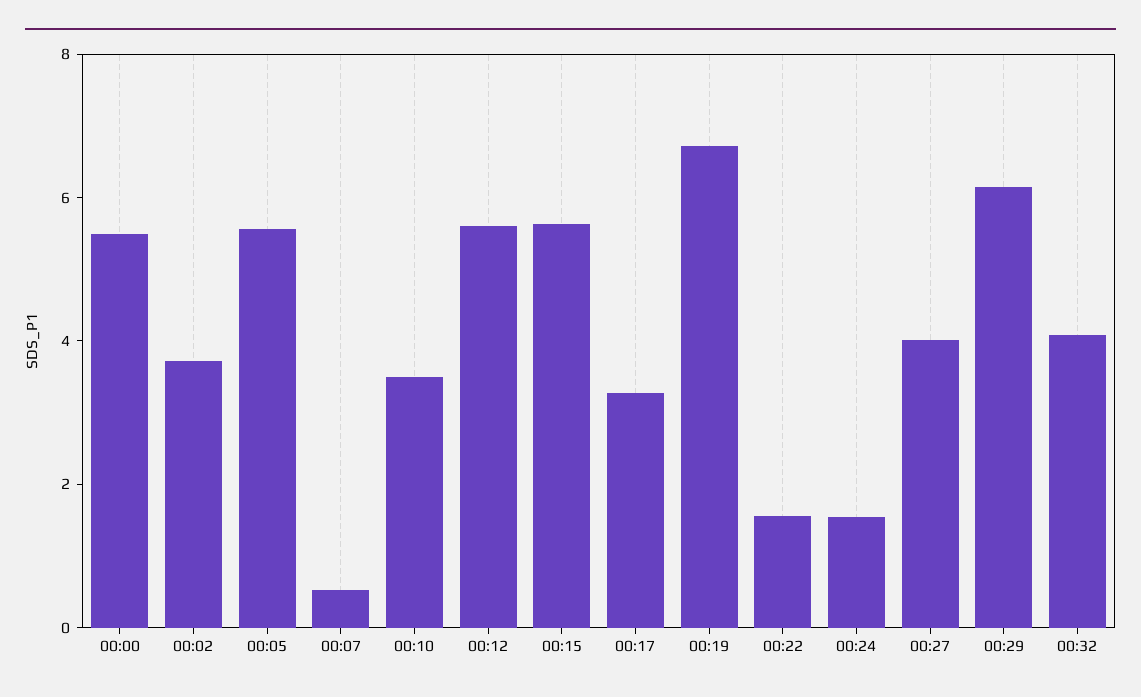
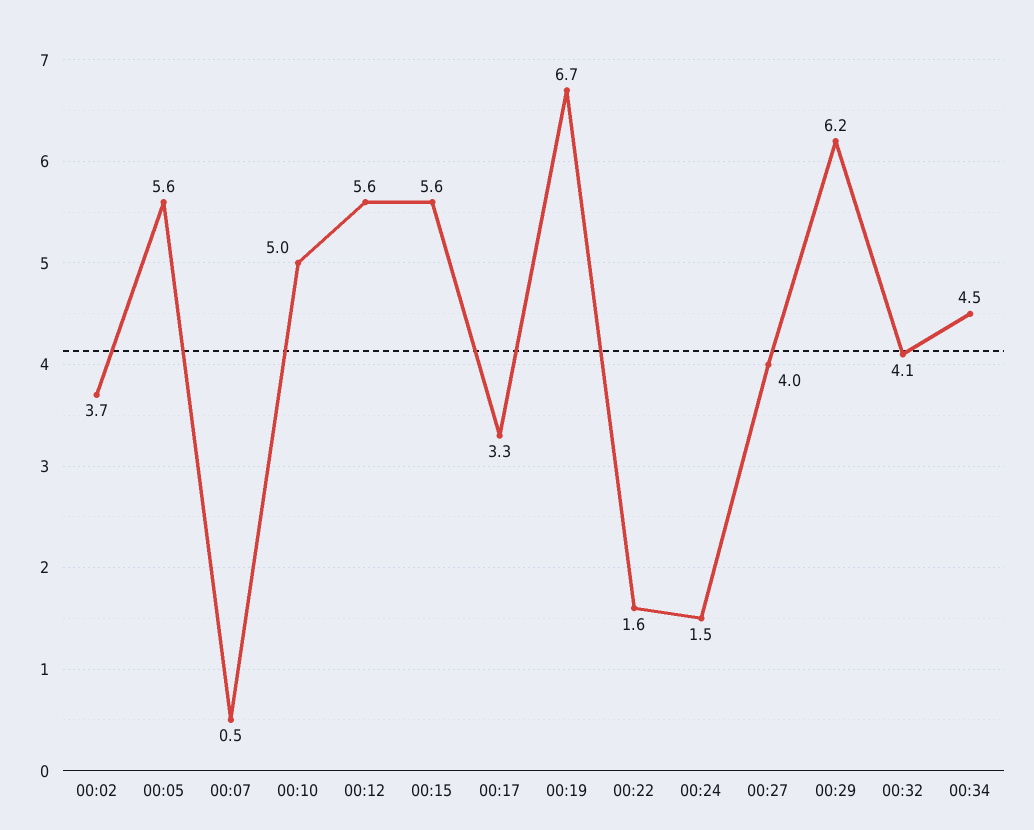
00:00: 5.5 -> none
00:10: 3.5 -> 5
00:34: none -> 4.5

